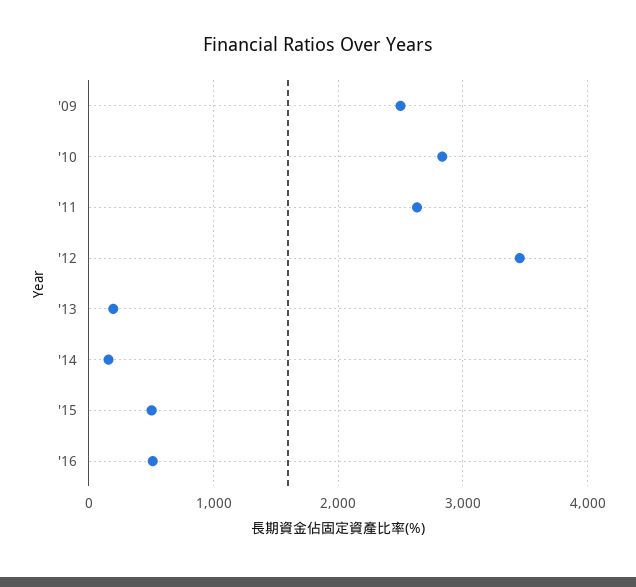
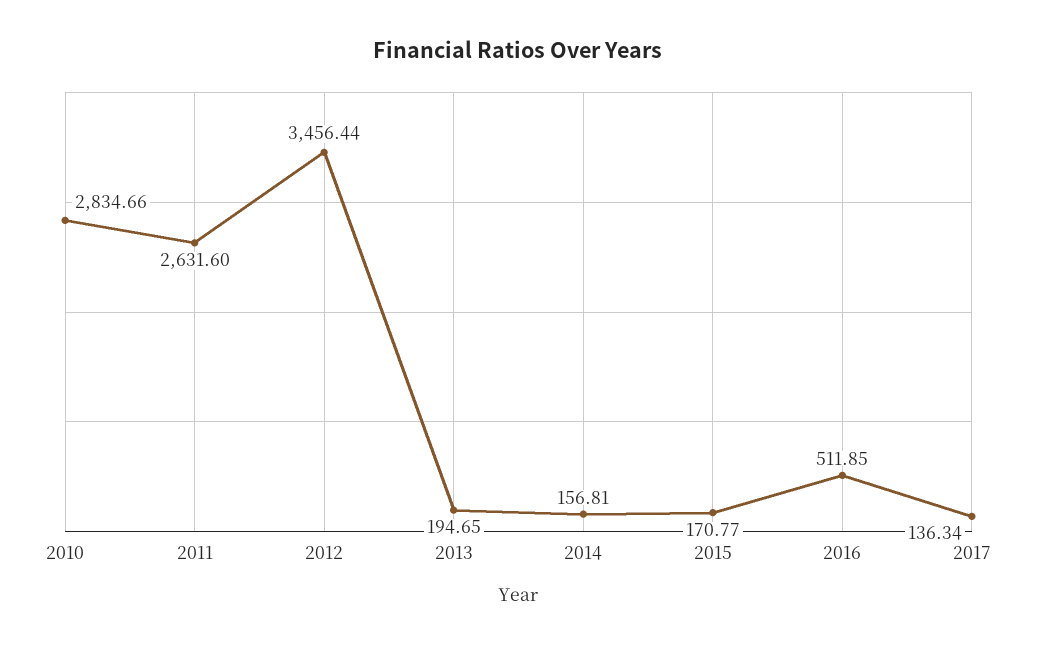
'09: 2500 -> none
'15: 500 -> 170.77
2017: none -> 136.34

